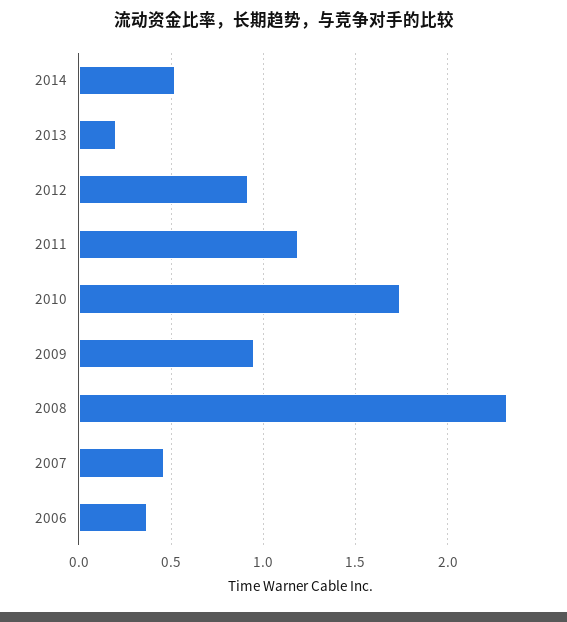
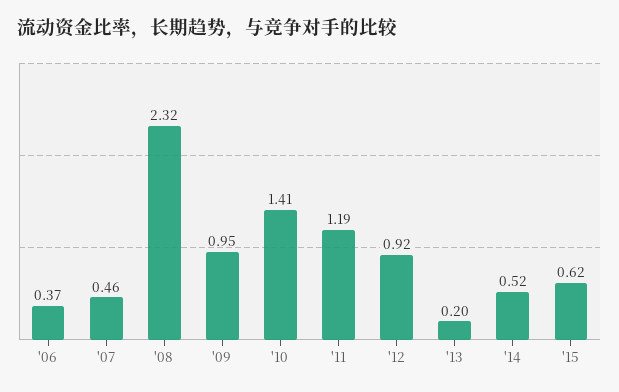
2010: 1.75 -> 1.41
'15: none -> 0.62

